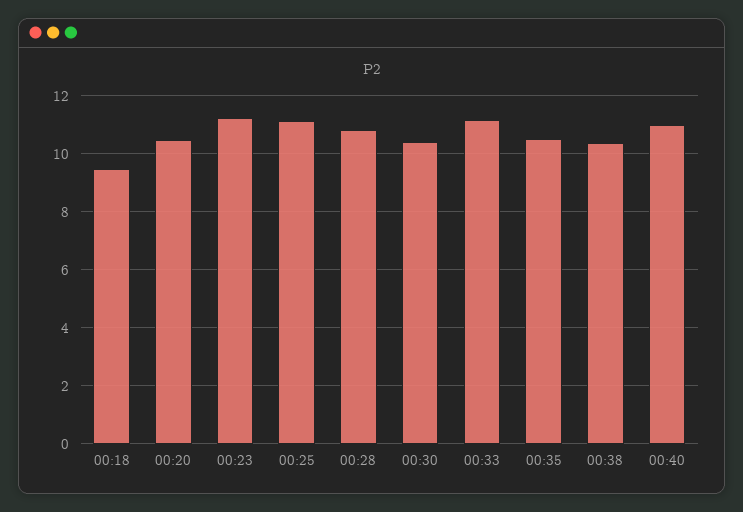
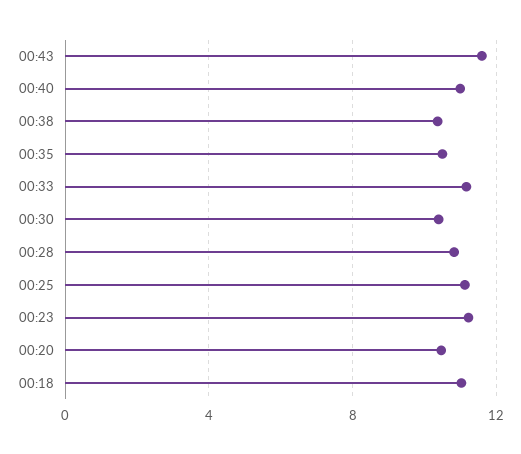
00:18: 9.5 -> 11
00:43: none -> 11.5

